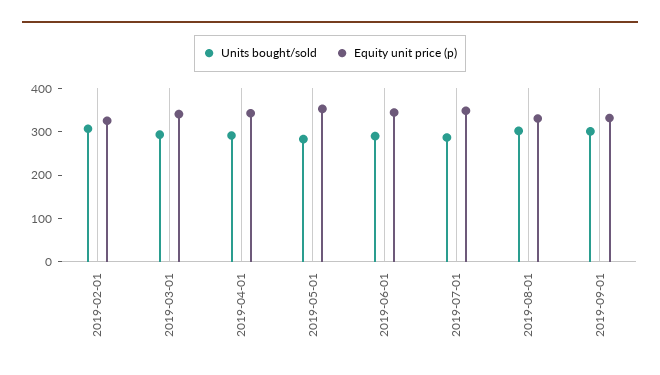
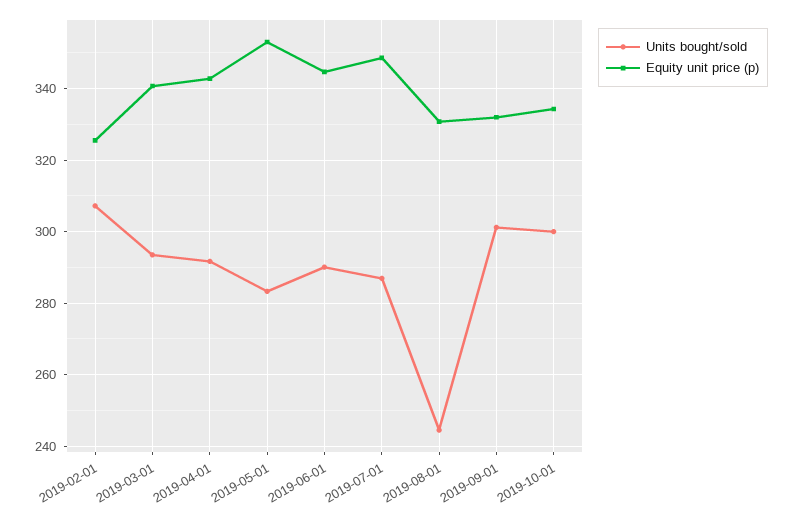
Units bought/sold, 2019-08-01: 300 -> 244
Units bought/sold, 2019-10-01: none -> 300
Equity unit price (p), 2019-10-01: none -> 334

